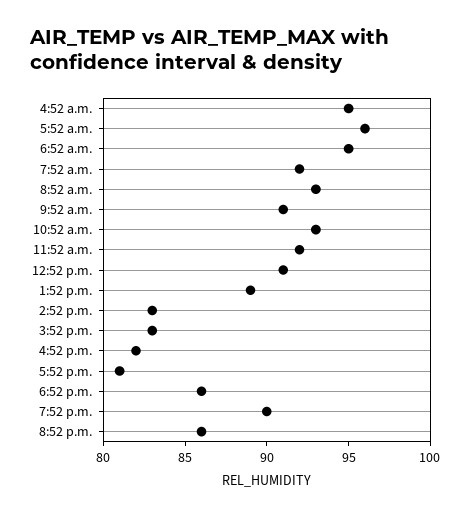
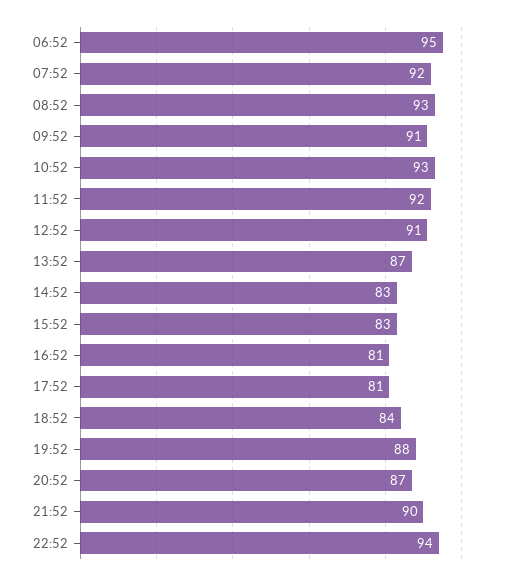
4:52 a.m.: 95 -> none
5:52 a.m.: 96 -> none
1:52 p.m.: 89 -> 87
4:52 p.m.: 82 -> 81
6:52 p.m.: 86 -> 84
7:52 p.m.: 90 -> 88
8:52 p.m.: 86 -> 87
21:52: none -> 90
22:52: none -> 94

